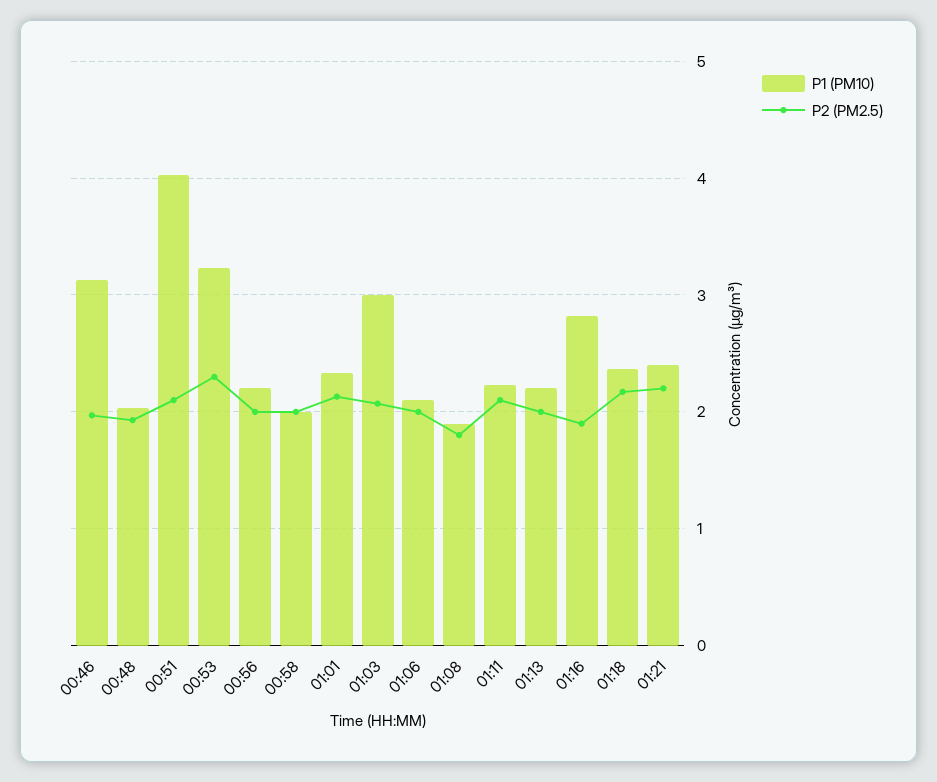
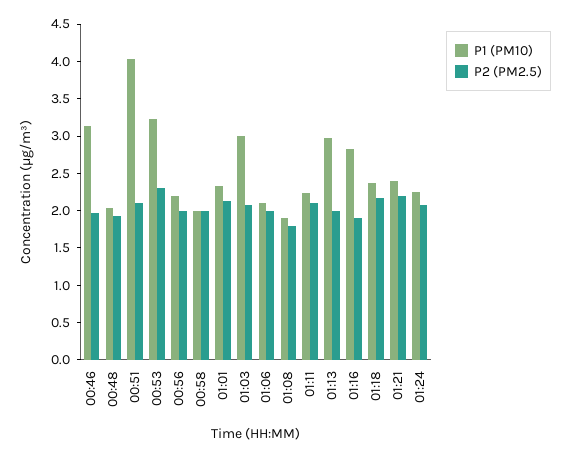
P1 (PM10), 01:13: 2.2 -> 3
P1 (PM10), 01:24: none -> 2.25
P2 (PM2.5), 01:24: none -> 2

